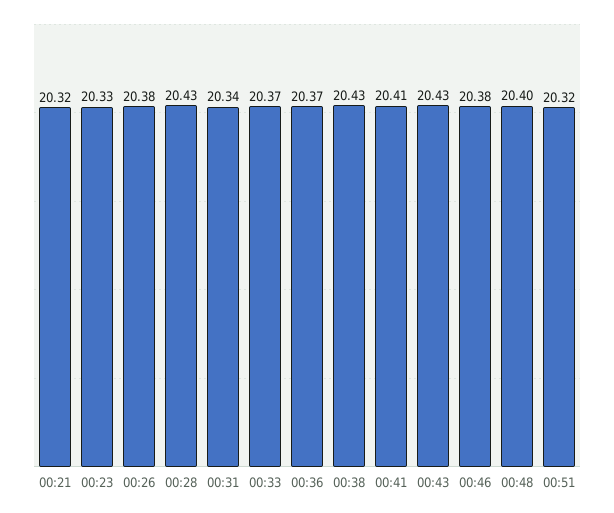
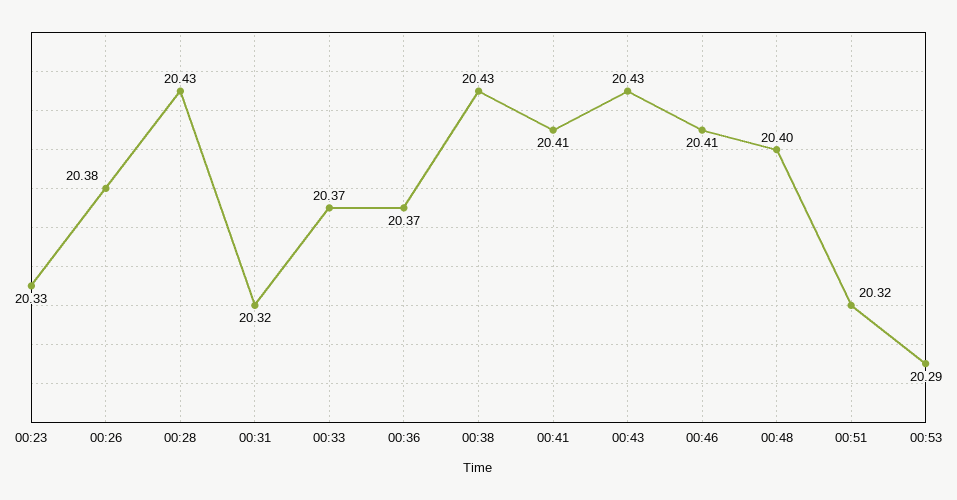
00:21: 20.32 -> none
00:31: 20.34 -> 20.32
00:46: 20.38 -> 20.41
00:53: none -> 20.29

